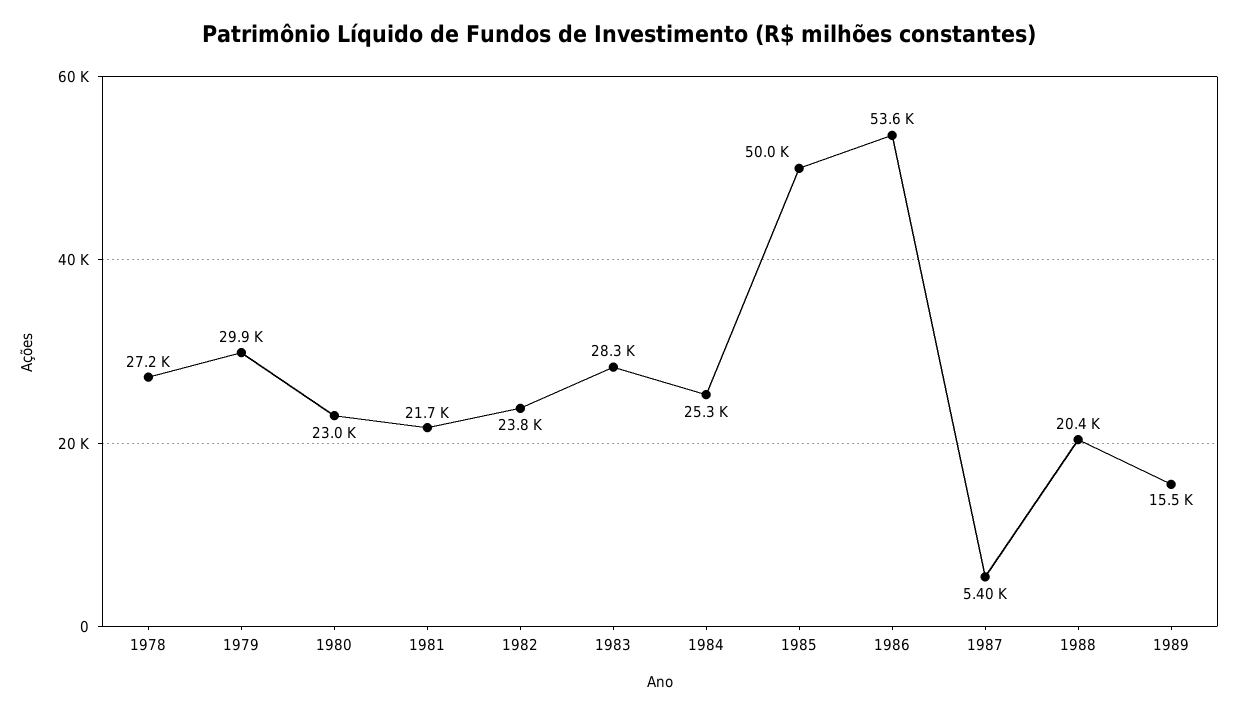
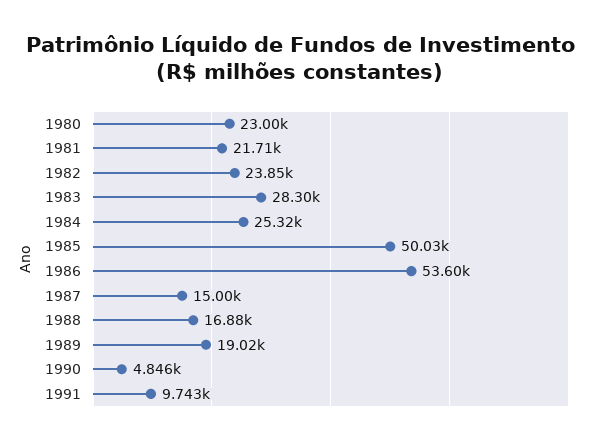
1978: 27200 -> none
1979: 29900 -> none
1987: 5400 -> 15000
1988: 20400 -> 16880
1989: 15500 -> 19020
1990: none -> 4846
1991: none -> 9743

